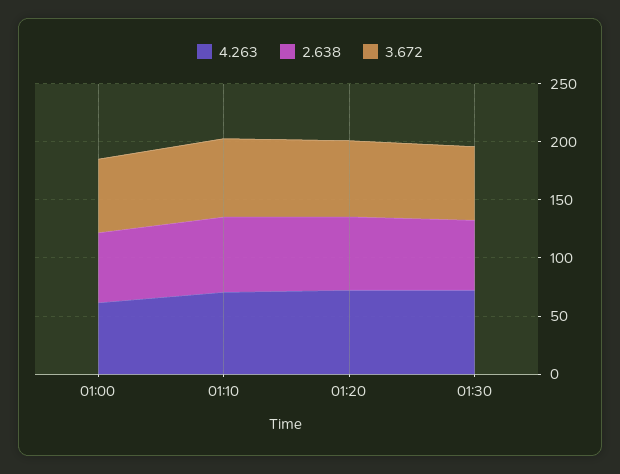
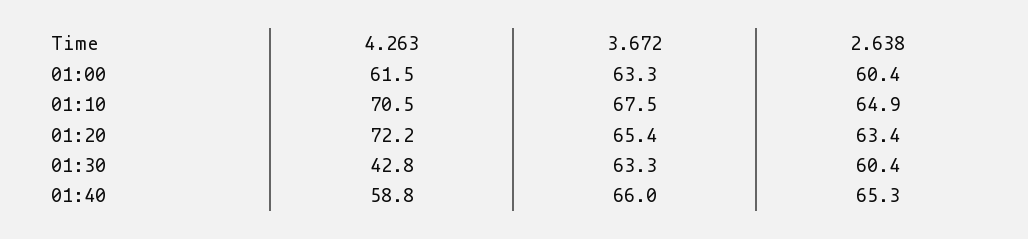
4.263, 01:30: 70 -> 42.8
4.263, 01:40: none -> 58.8
3.672, 01:40: none -> 66
2.638, 01:40: none -> 65.3

